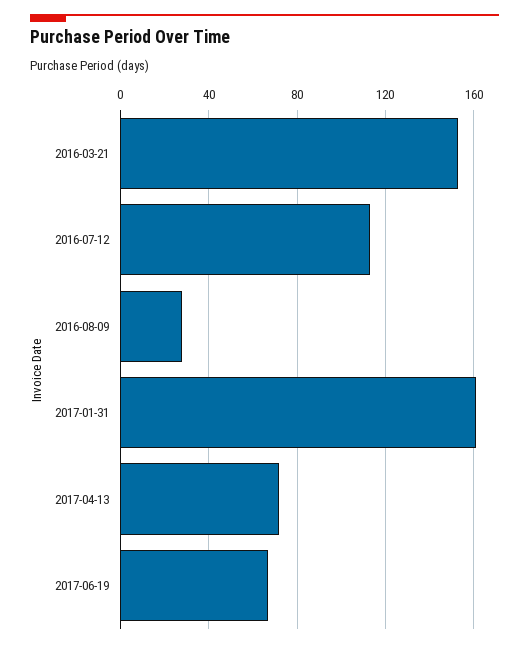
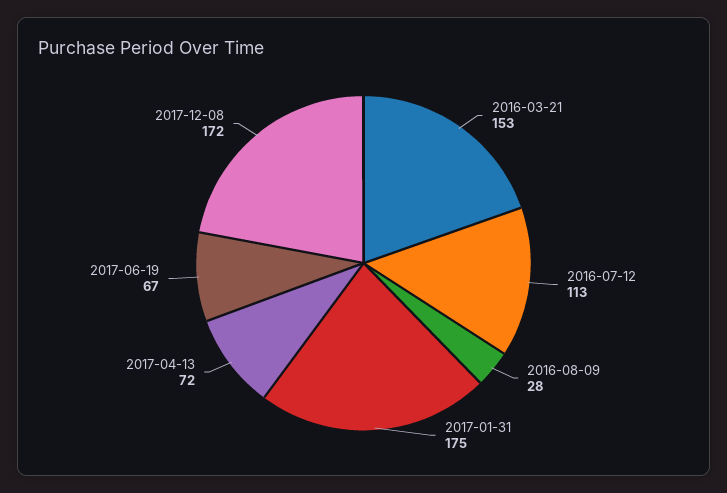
2017-01-31: 160 -> 175
2017-12-08: none -> 172

